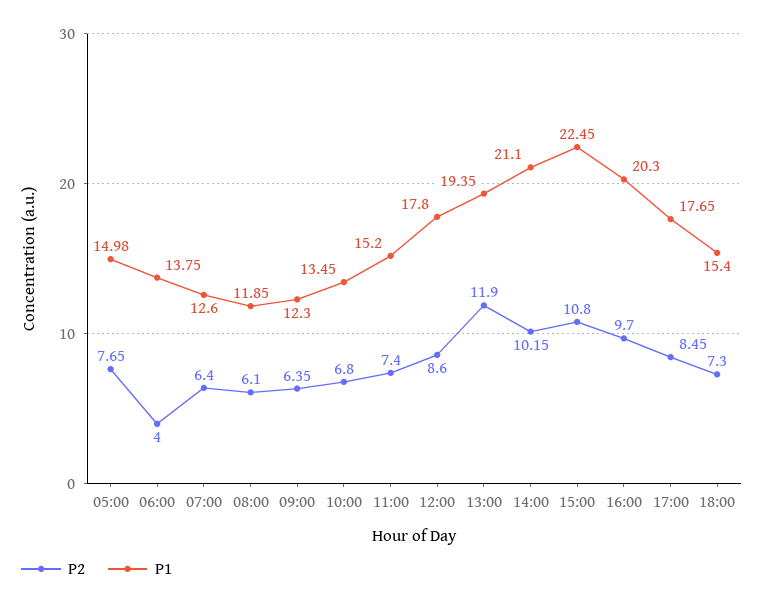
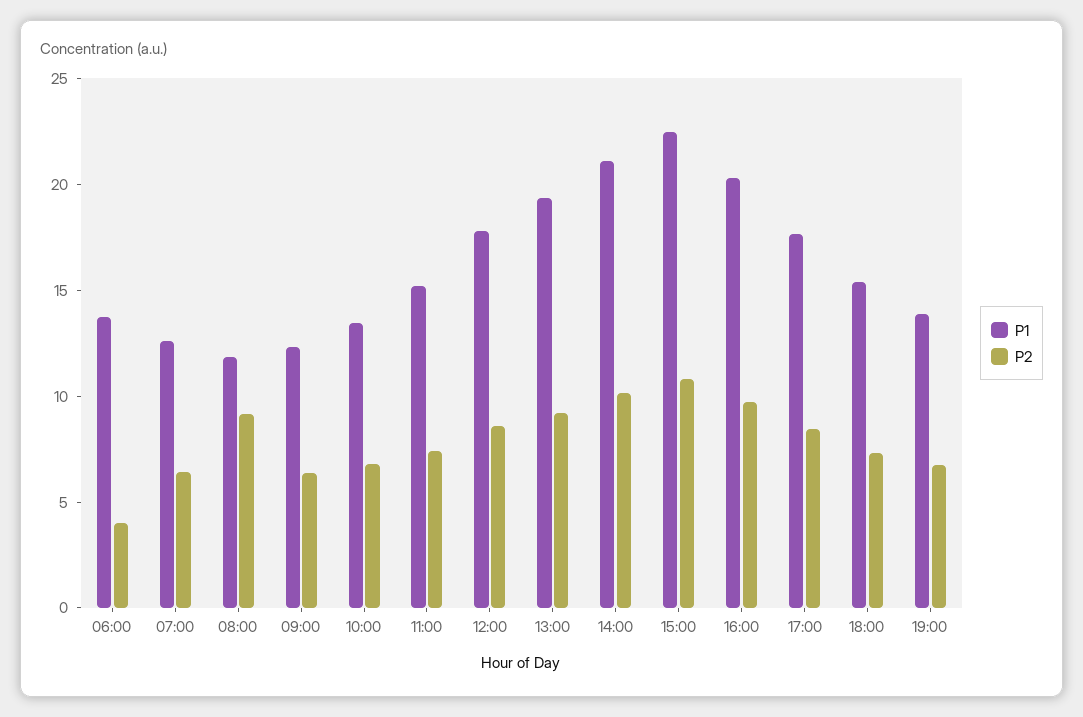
P2, 05:00: 7.65 -> none
P1, 05:00: 14.98 -> none
P2, 08:00: 6.1 -> 9
P2, 13:00: 11.9 -> 9
P1, 19:00: none -> 14
P2, 19:00: none -> 7

